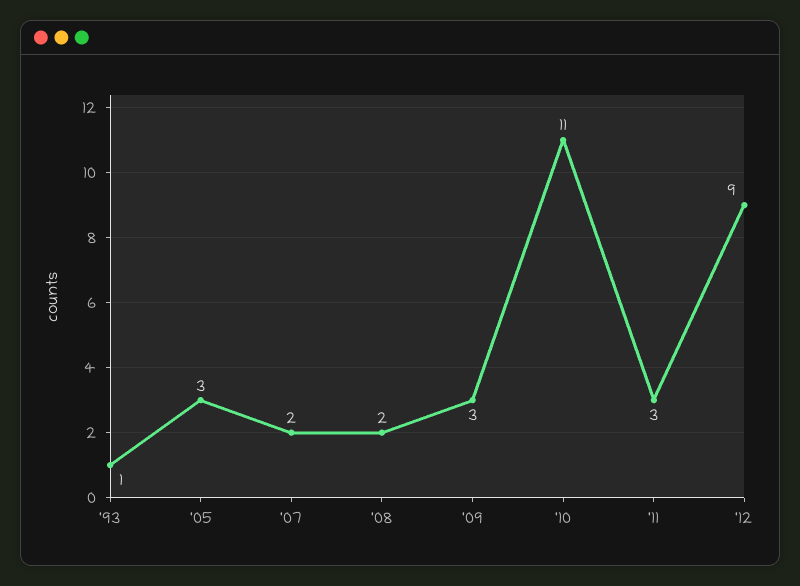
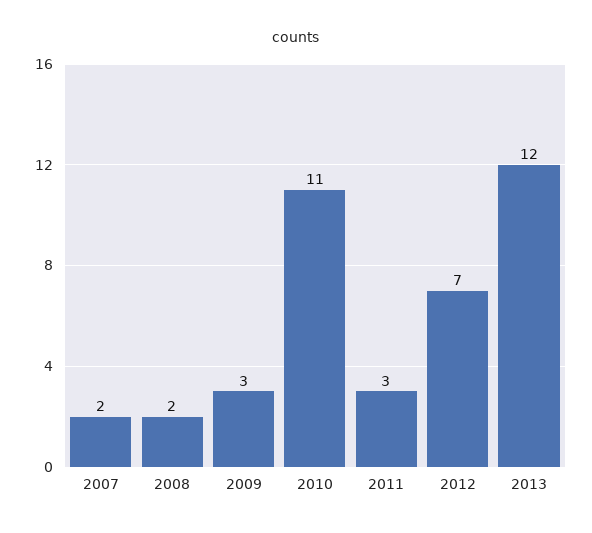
'93: 1 -> none
'05: 3 -> none
'12: 9 -> 7
2013: none -> 12

